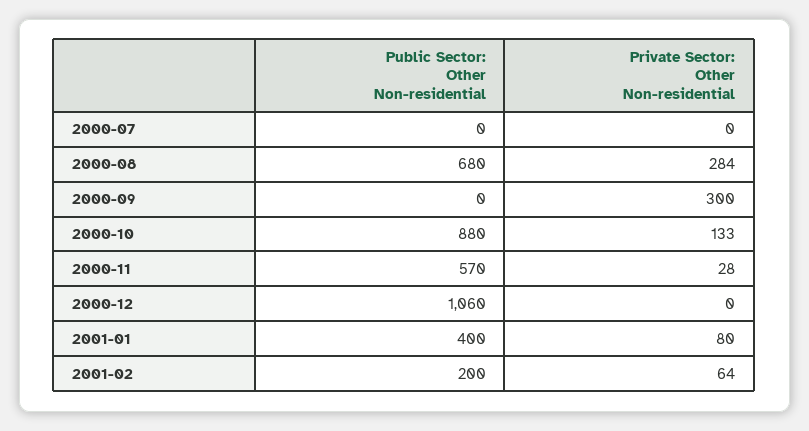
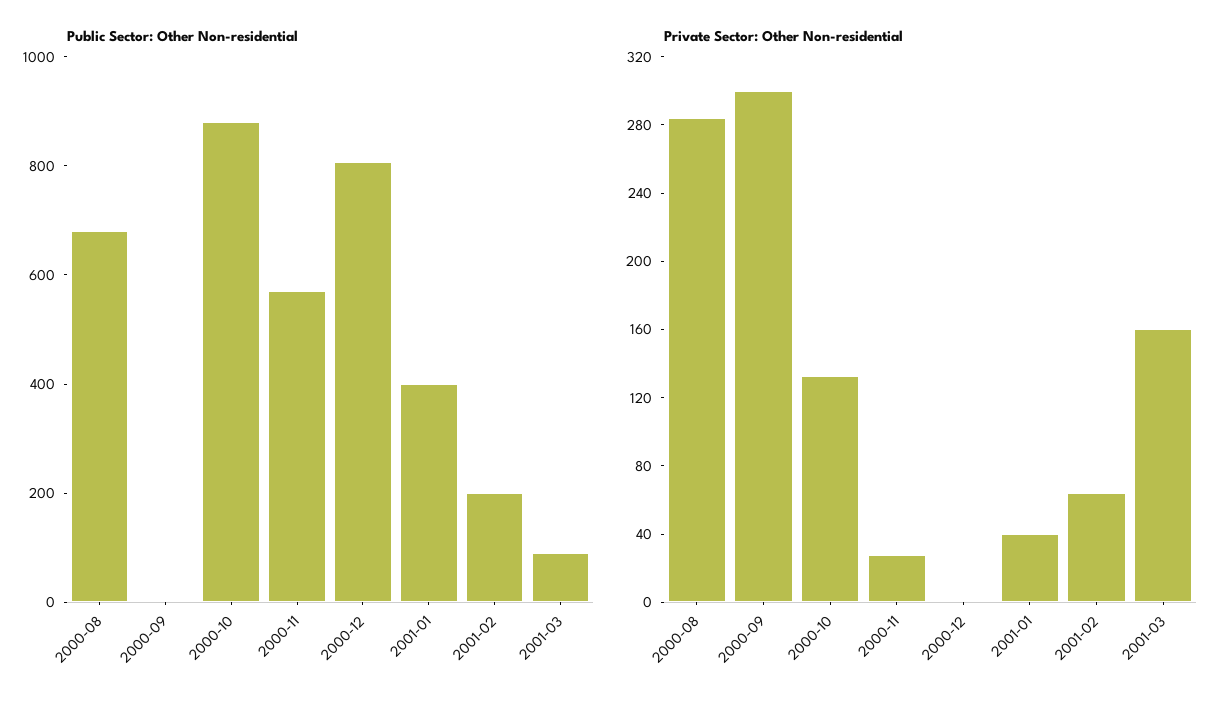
Public Sector: Other Non-residential, 2000-07: 0 -> none
Private Sector: Other Non-residential, 2000-07: 0 -> none
Public Sector: Other Non-residential, 2000-12: 1060 -> 800
Private Sector: Other Non-residential, 2001-01: 80 -> 40
Public Sector: Other Non-residential, 2001-03: none -> 100
Private Sector: Other Non-residential, 2001-03: none -> 160

